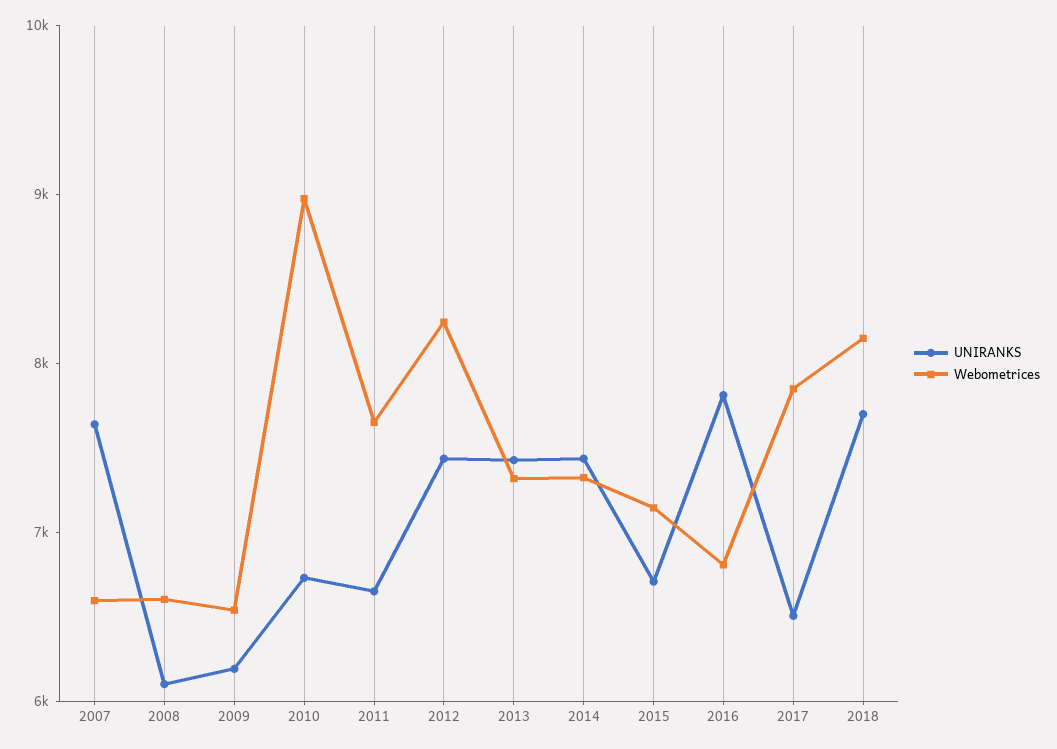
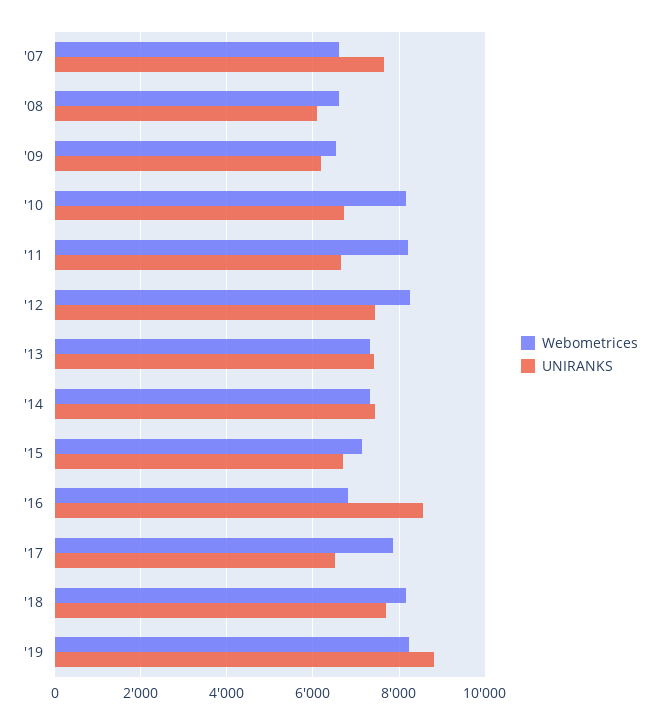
Webometrices, 2010: 9000 -> 8200
Webometrices, 2011: 7600 -> 8200
UNIRANKS, 2016: 7800 -> 8600
Webometrices, '19: none -> 8200
UNIRANKS, '19: none -> 8800

